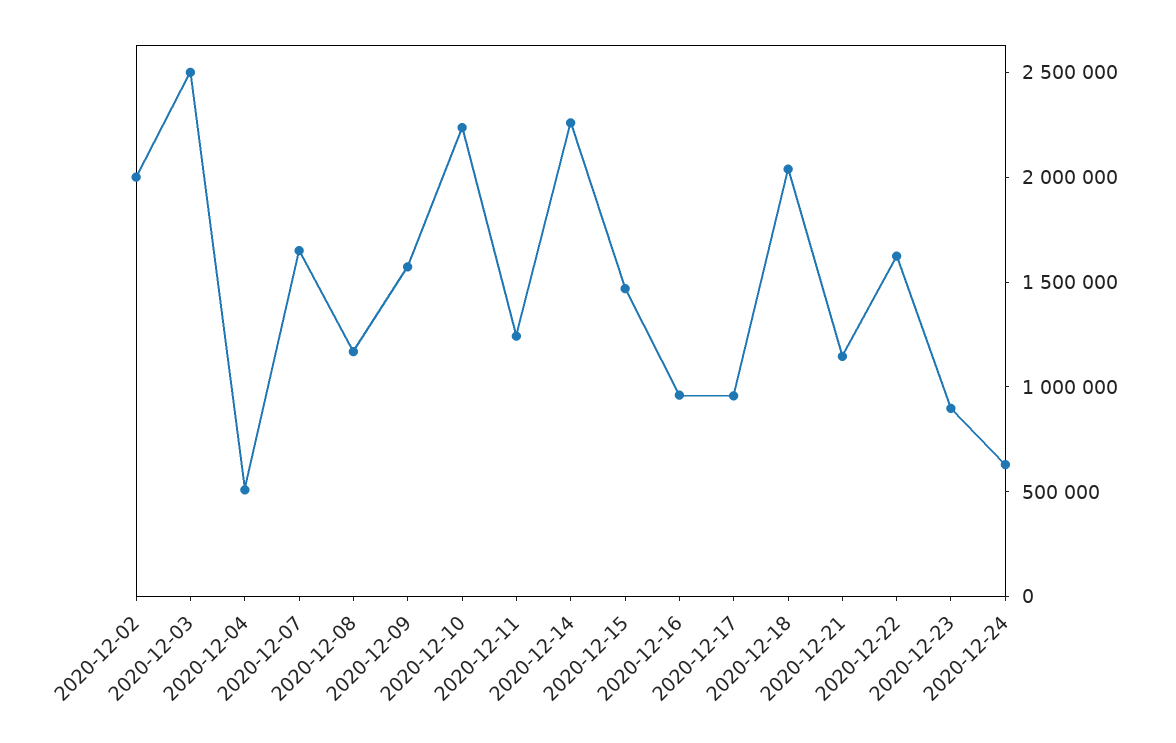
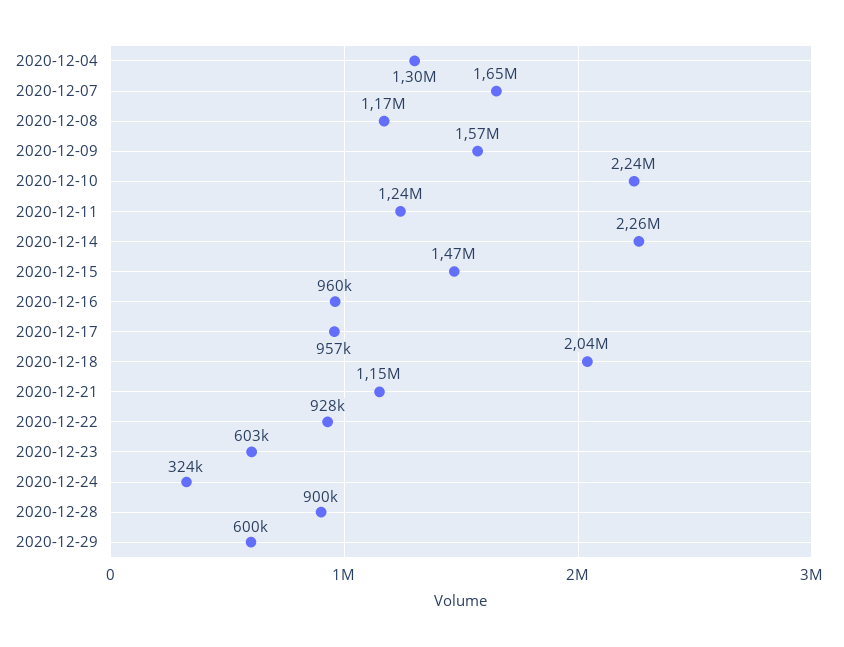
2020-12-02: 2000000 -> none
2020-12-03: 2500000 -> none
2020-12-04: 500000 -> 1300000
2020-12-22: 1600000 -> 928000
2020-12-23: 900000 -> 603000
2020-12-24: 600000 -> 324000
2020-12-28: none -> 900000
2020-12-29: none -> 600000

